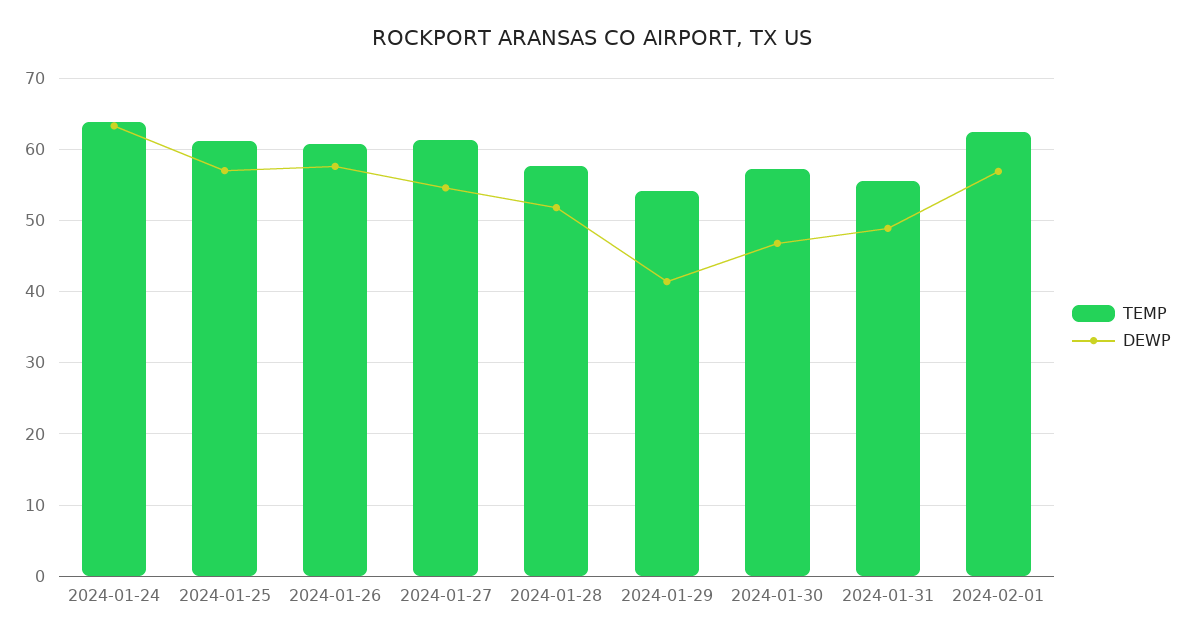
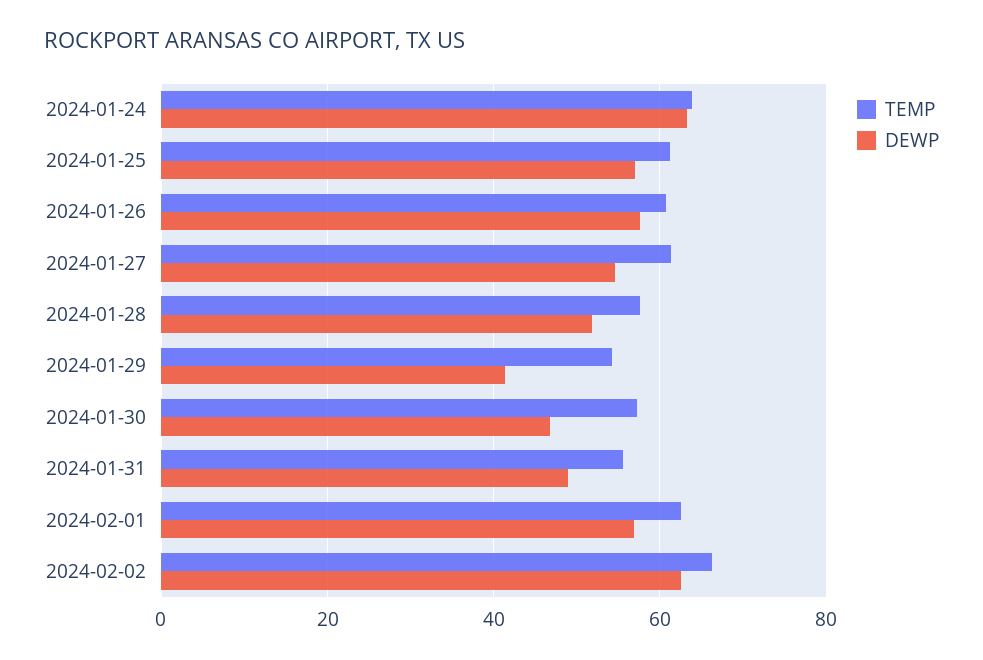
TEMP, 2024-02-02: none -> 66
DEWP, 2024-02-02: none -> 62

